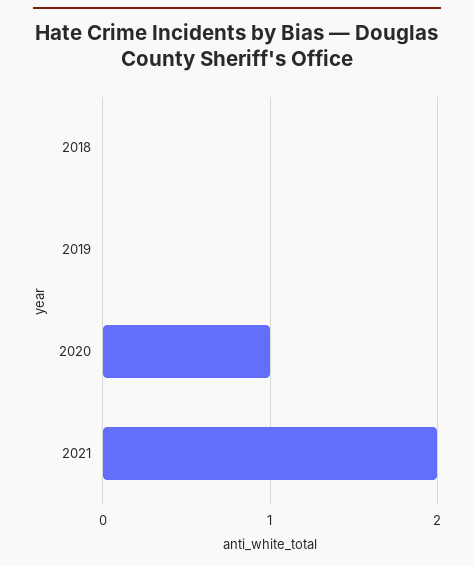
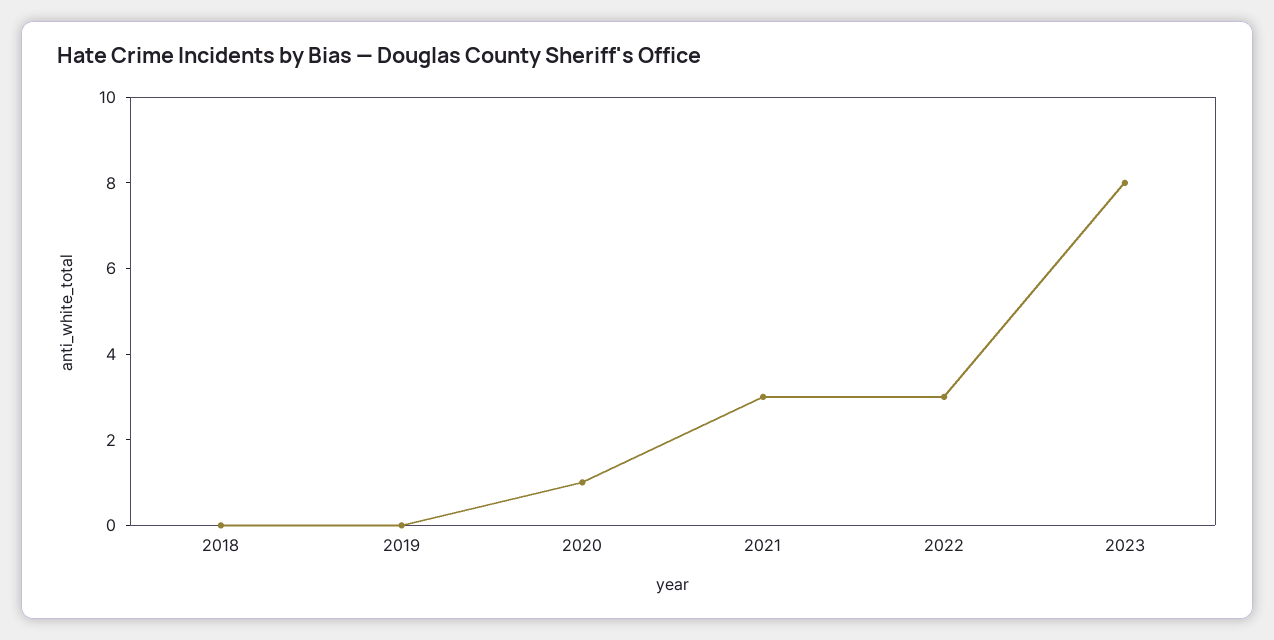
2021: 2 -> 3
2022: none -> 3
2023: none -> 8

